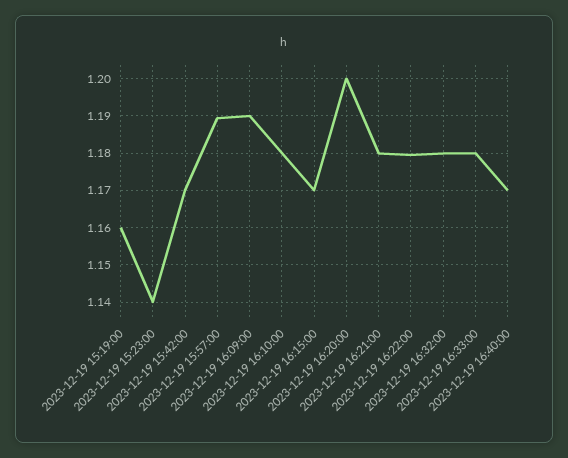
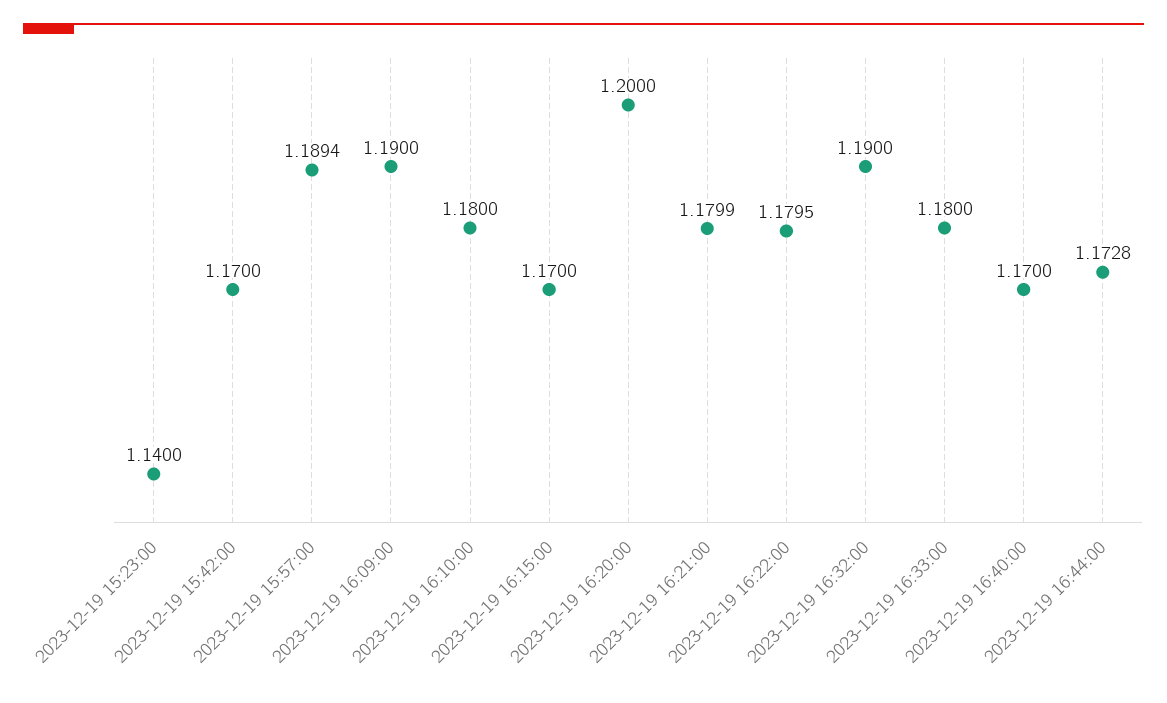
2023-12-19 15:19:00: 1.16 -> none
2023-12-19 16:32:00: 1.18 -> 1.19
2023-12-19 16:44:00: none -> 1.1728

